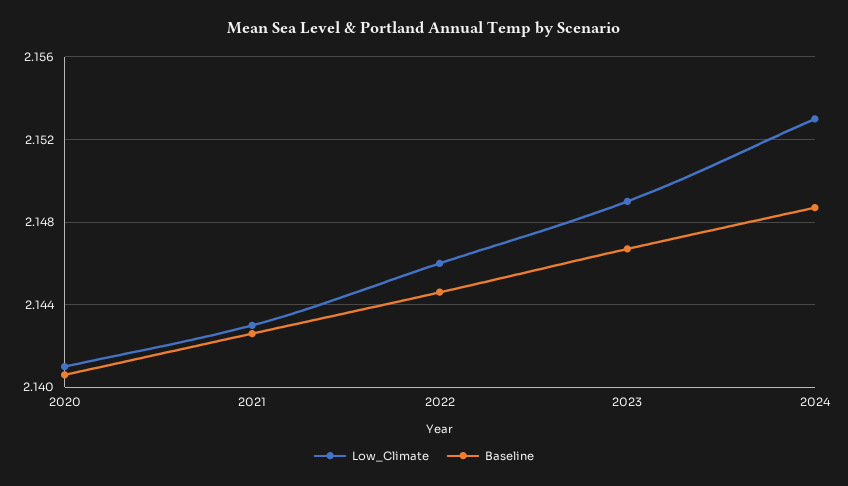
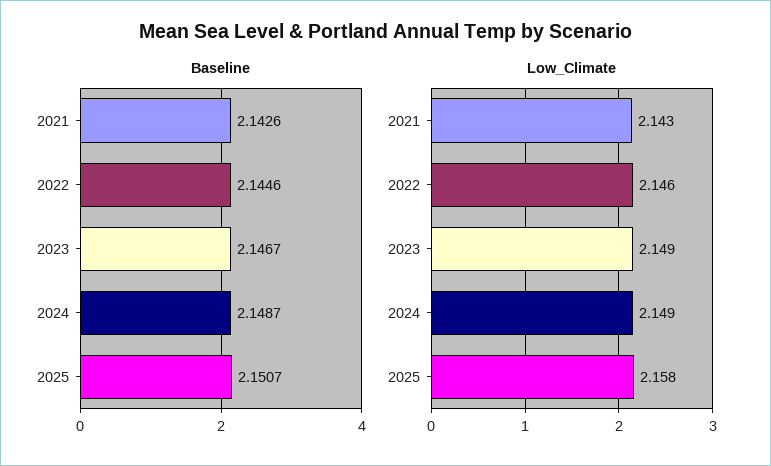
Low_Climate, 2020: 2.141 -> none
Baseline, 2020: 2.1405 -> none
Low_Climate, 2024: 2.153 -> 2.149
Baseline, 2025: none -> 2.1507
Low_Climate, 2025: none -> 2.158

